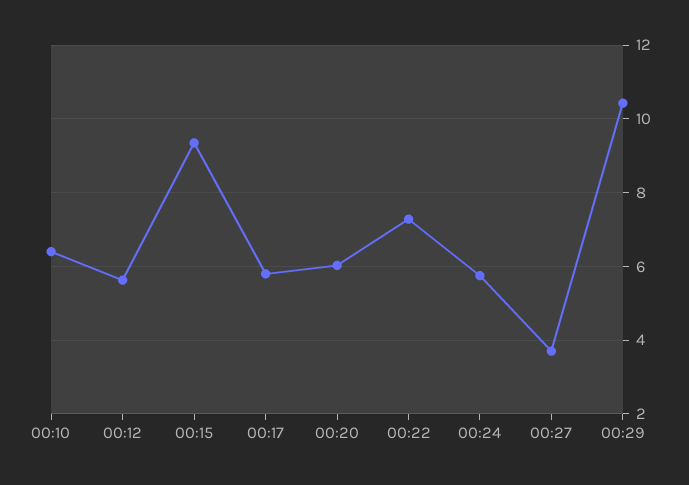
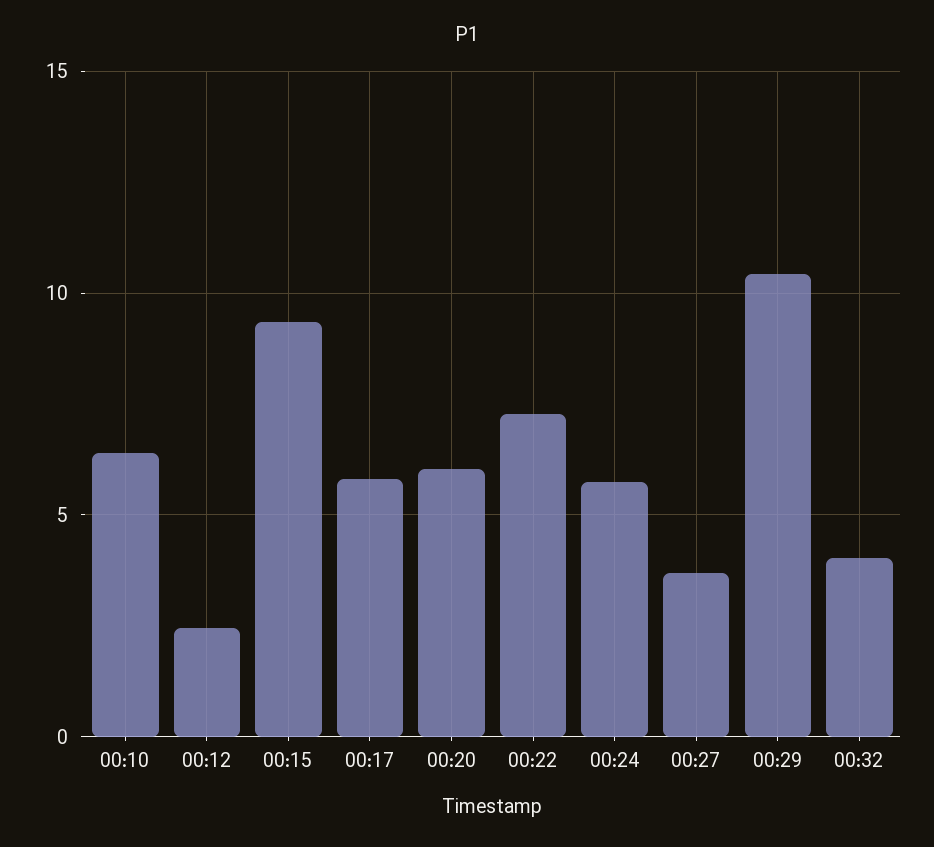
00:12: 5.6 -> 2.5
00:32: none -> 4

